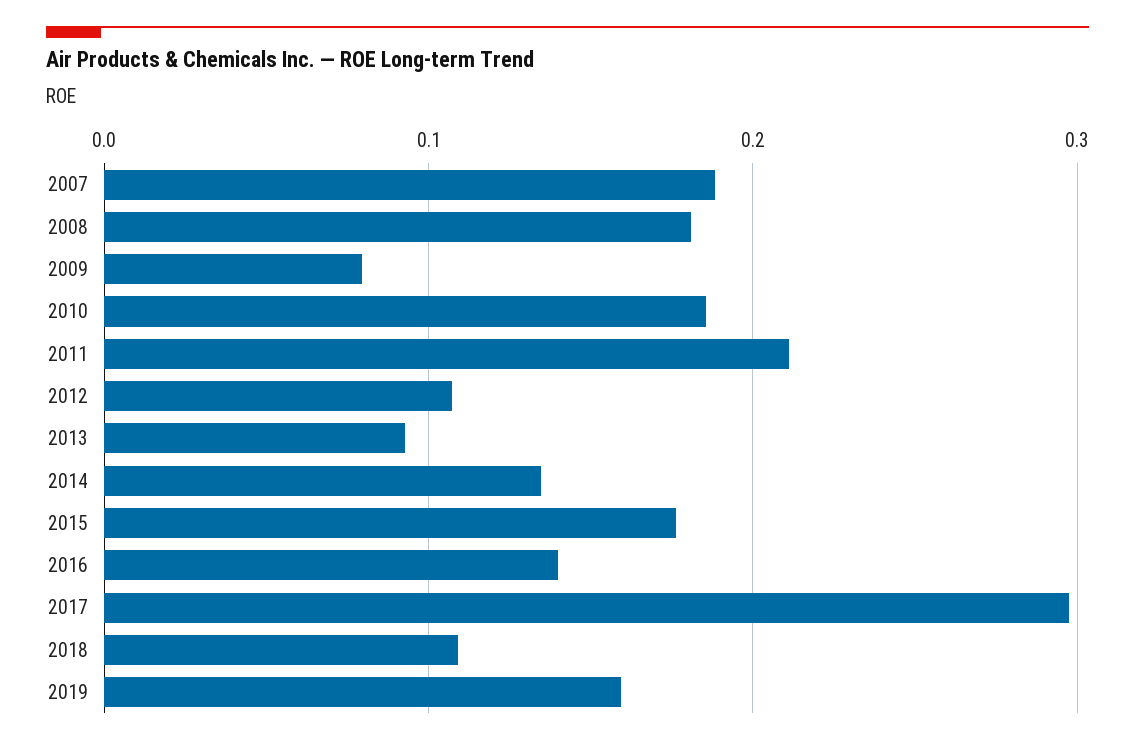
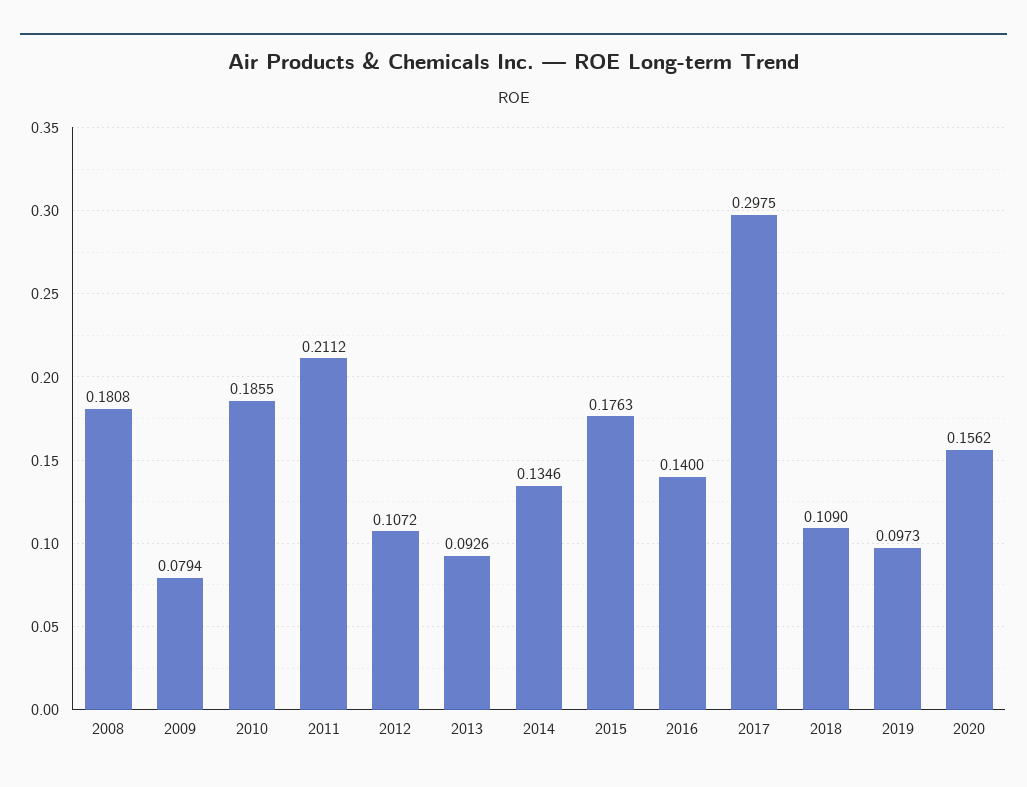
2007: 0.19 -> none
2019: 0.16 -> 0.0973
2020: none -> 0.1562

